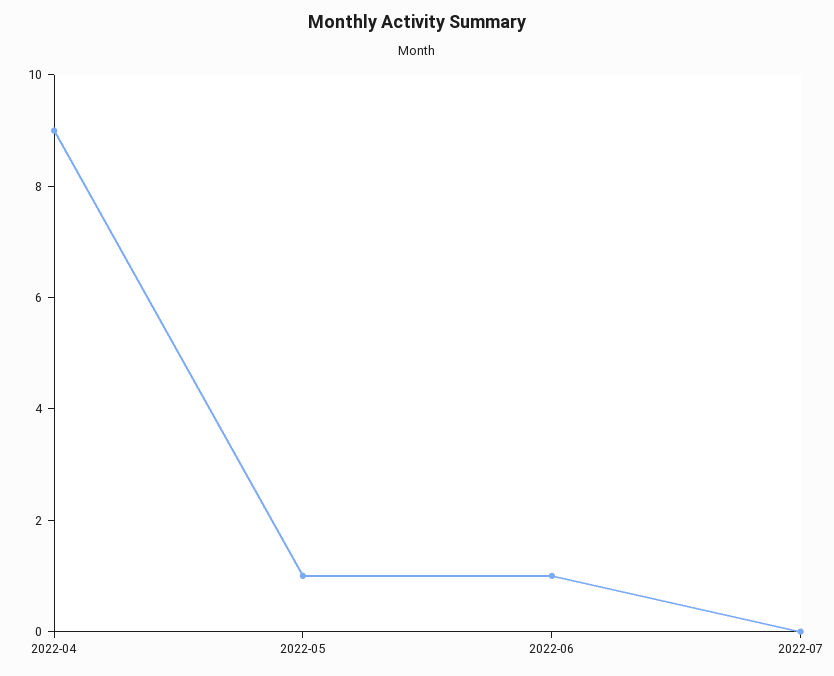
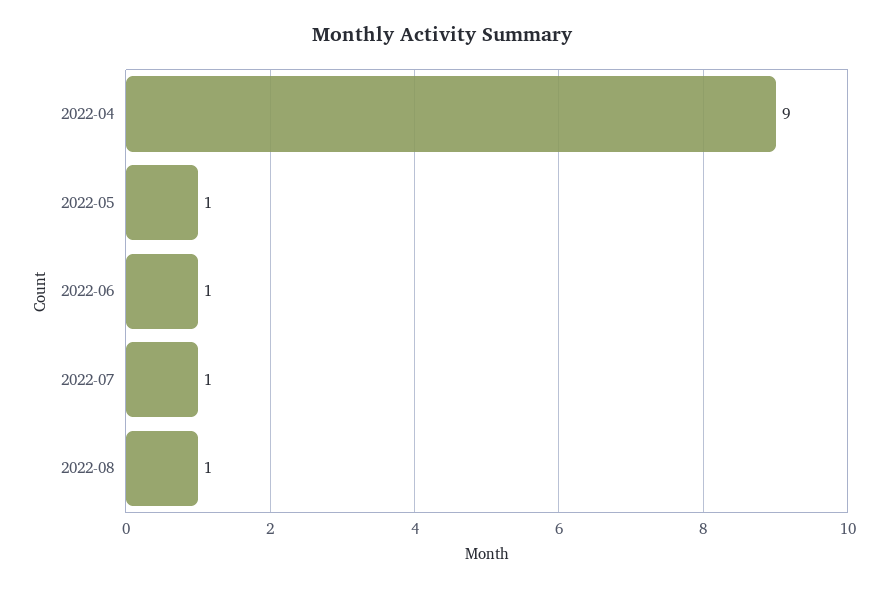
2022-07: 0 -> 1
2022-08: none -> 1

